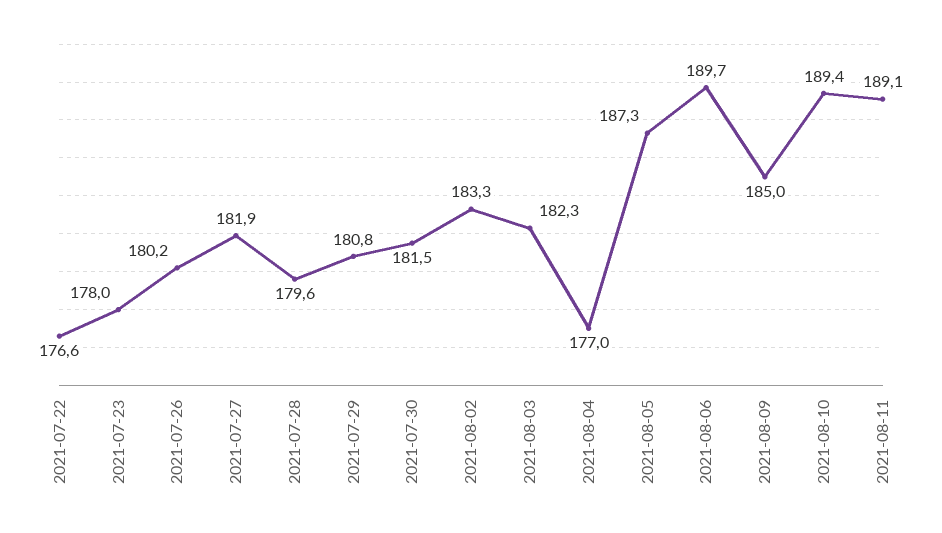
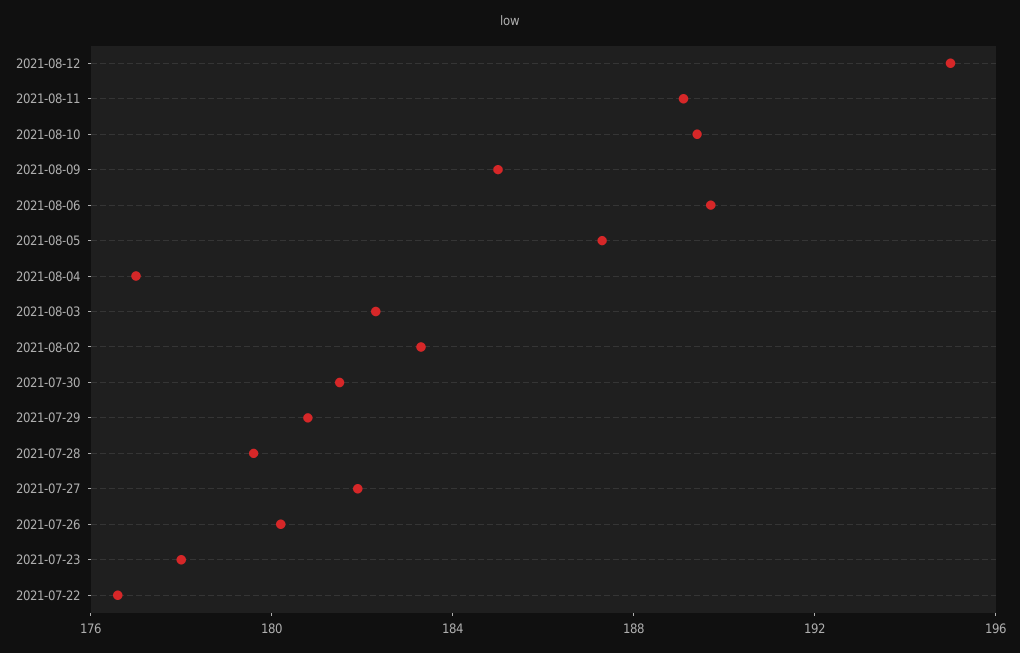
2021-08-12: none -> 195

